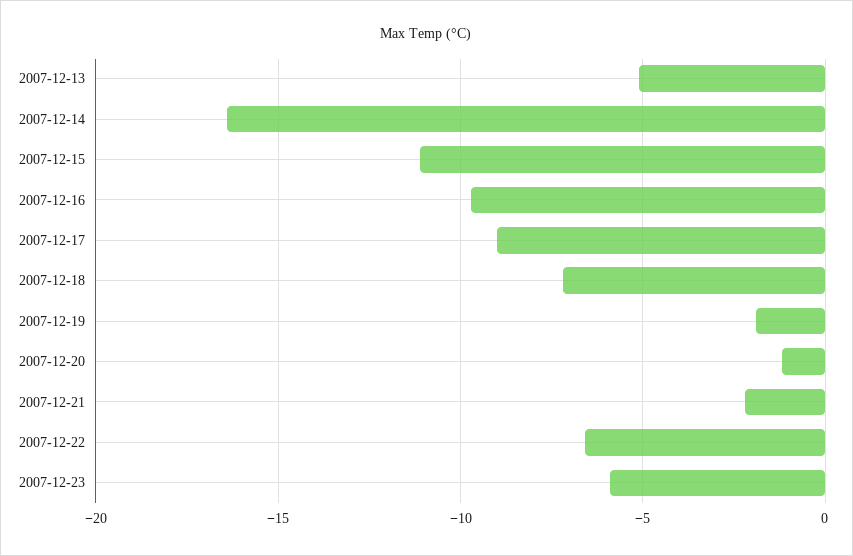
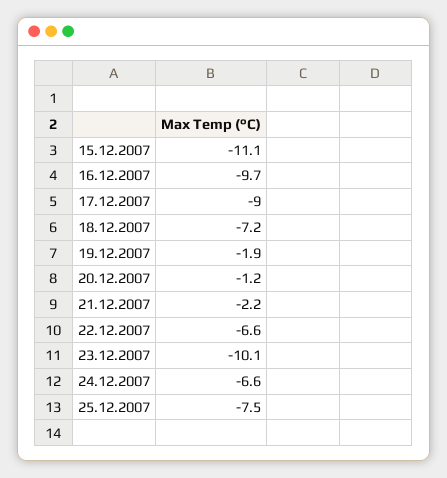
2007-12-13: -5 -> none
2007-12-14: -16.5 -> none
2007-12-23: -6 -> -10.1
24.12.2007: none -> -6.6
25.12.2007: none -> -7.5

